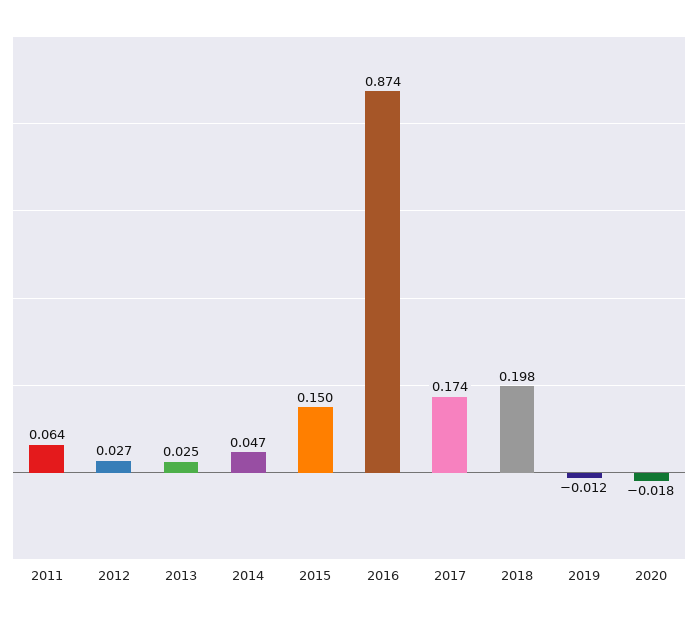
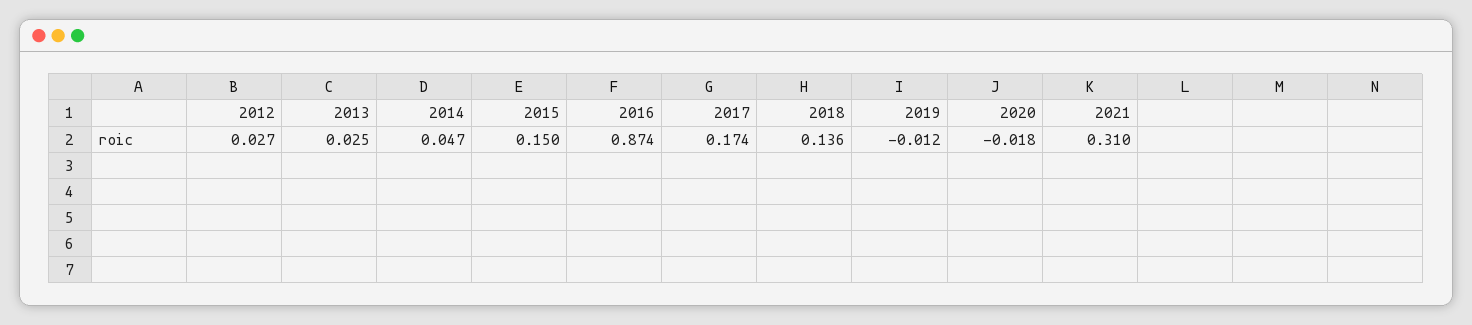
2011: 0.064 -> none
2018: 0.198 -> 0.136
2021: none -> 0.31

